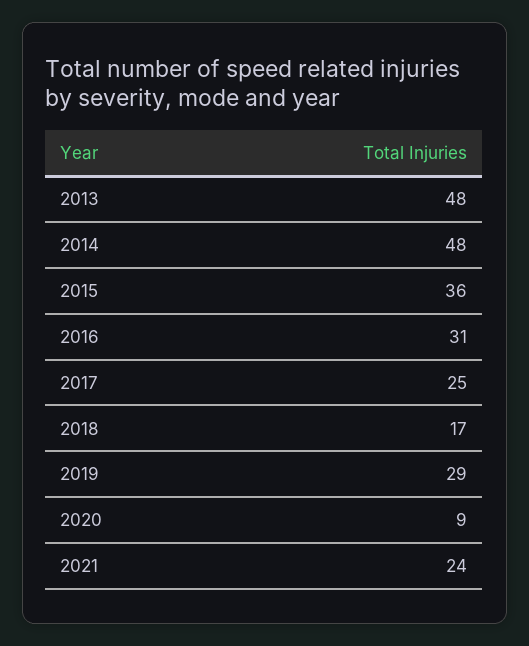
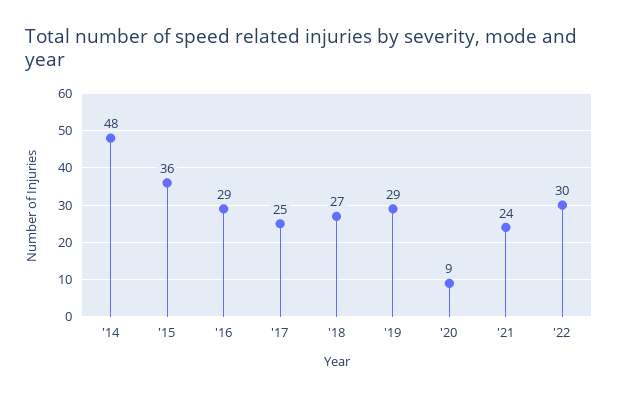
2013: 48 -> none
2016: 31 -> 29
2018: 17 -> 27
'22: none -> 30

